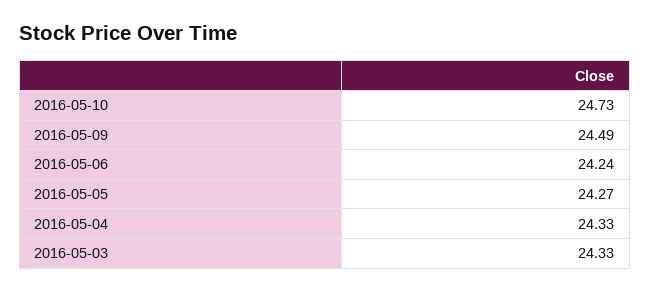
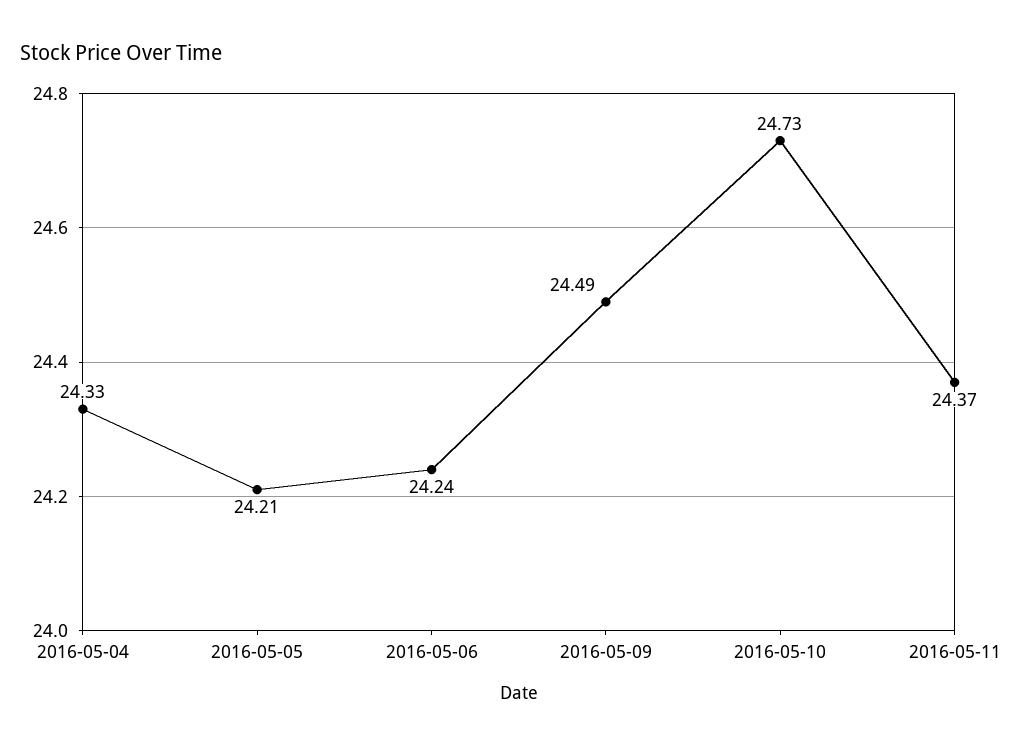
2016-05-05: 24.27 -> 24.21
2016-05-03: 24.33 -> none
2016-05-11: none -> 24.37

